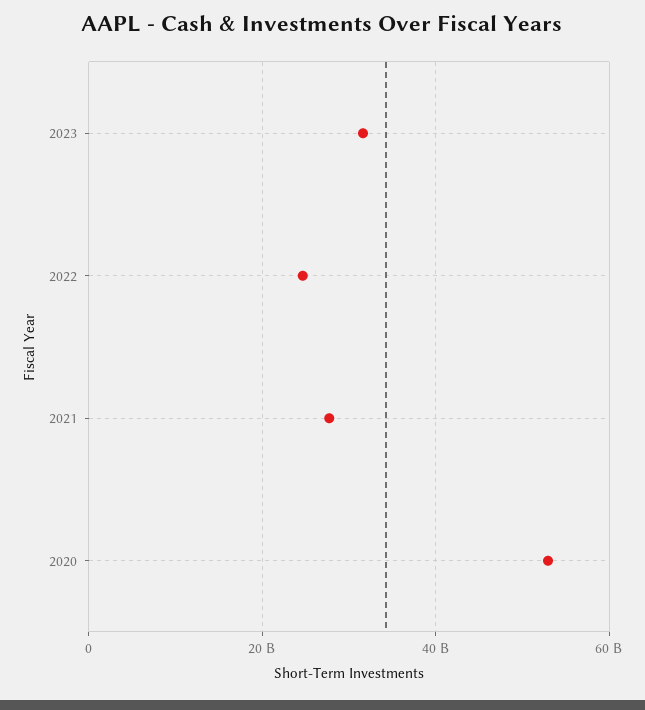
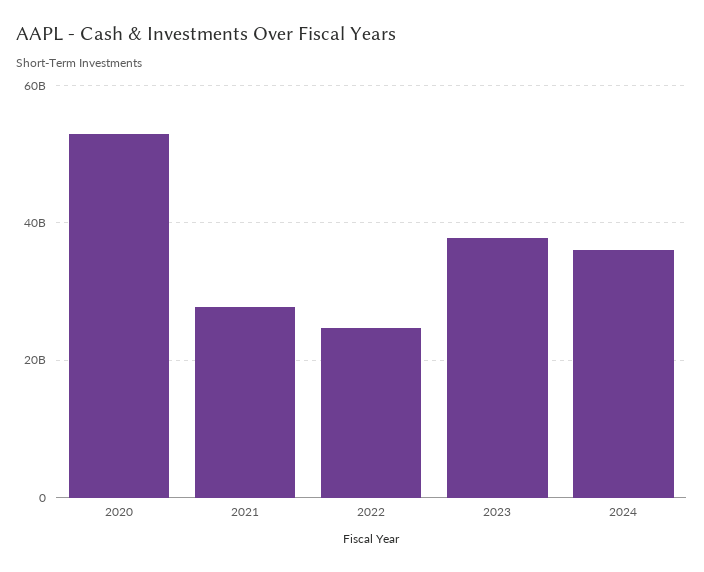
2023: 32000000000 -> 38000000000
2024: none -> 36000000000

